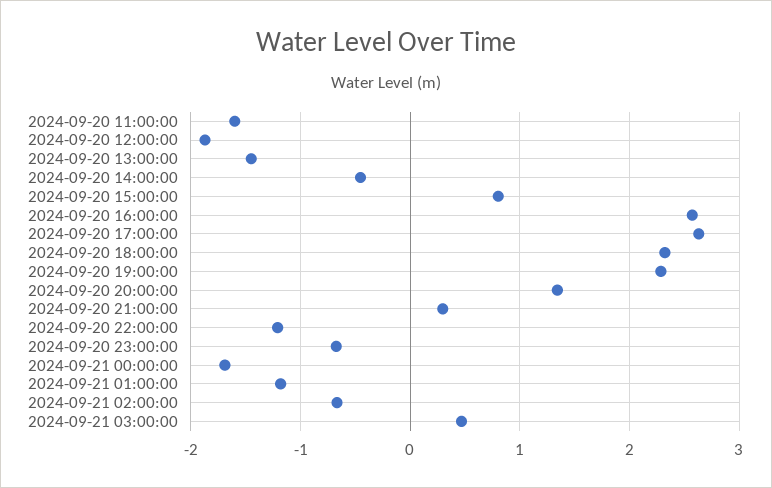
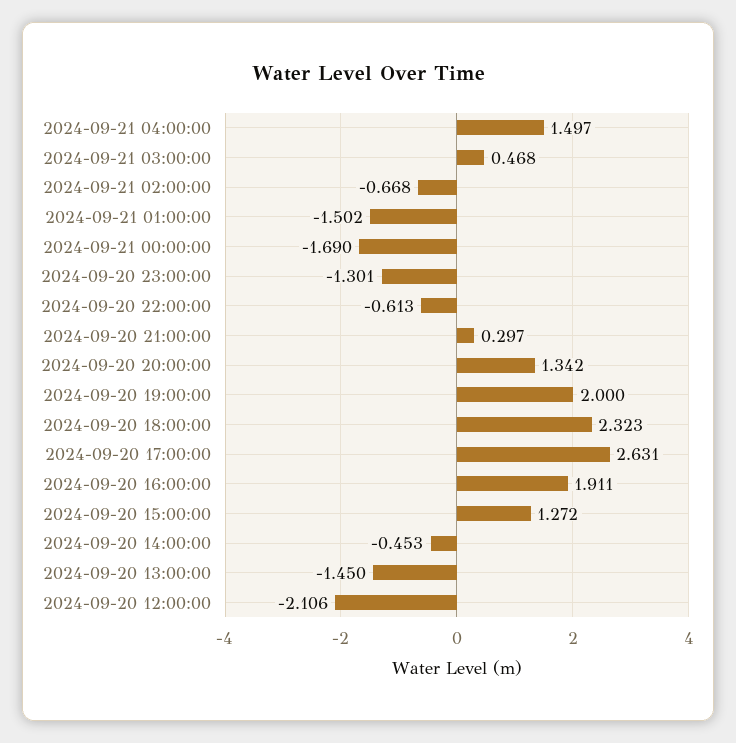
2024-09-20 11:00:00: -1.6 -> none
2024-09-20 12:00:00: -1.9 -> -2.106
2024-09-20 15:00:00: 0.8 -> 1.272
2024-09-20 16:00:00: 2.6 -> 1.911
2024-09-20 19:00:00: 2.3 -> 2
2024-09-20 22:00:00: -1.2 -> -0.613
2024-09-20 23:00:00: -0.7 -> -1.301
2024-09-21 01:00:00: -1.2 -> -1.502
2024-09-21 04:00:00: none -> 1.497

